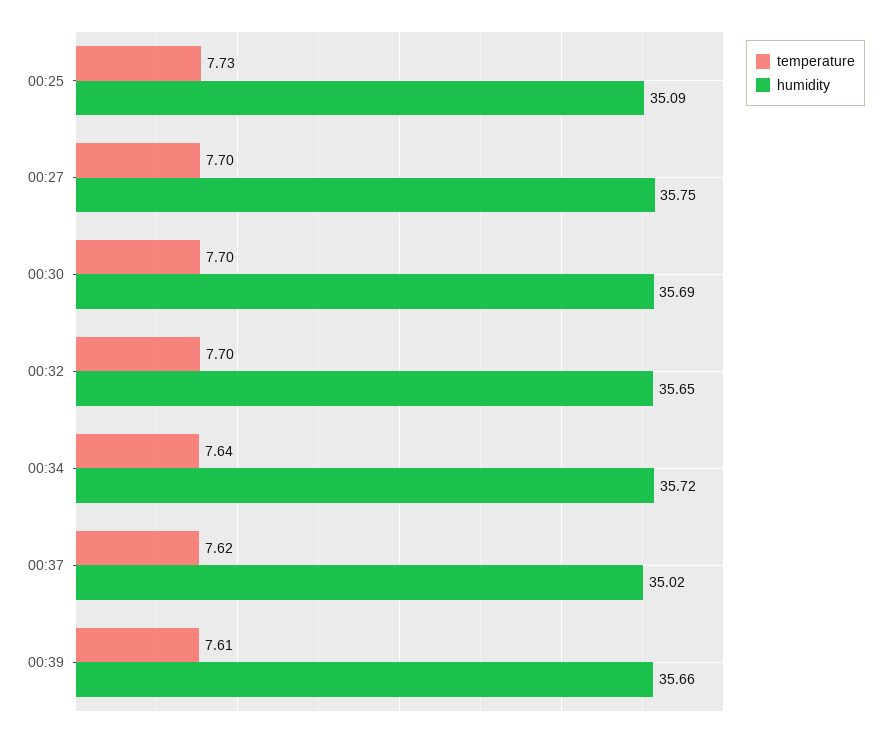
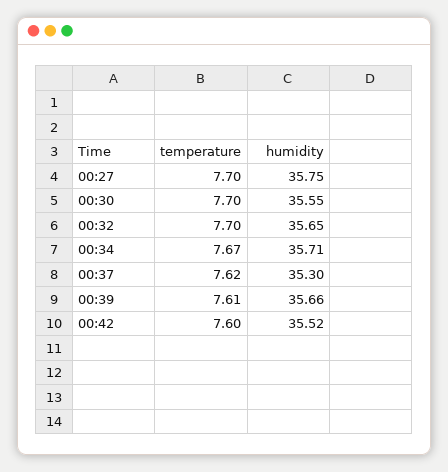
temperature, 00:25: 7.73 -> none
humidity, 00:25: 35.09 -> none
humidity, 00:30: 35.69 -> 35.55
temperature, 00:34: 7.64 -> 7.67
humidity, 00:34: 35.72 -> 35.71
humidity, 00:37: 35.02 -> 35.3
temperature, 00:42: none -> 7.6
humidity, 00:42: none -> 35.52

